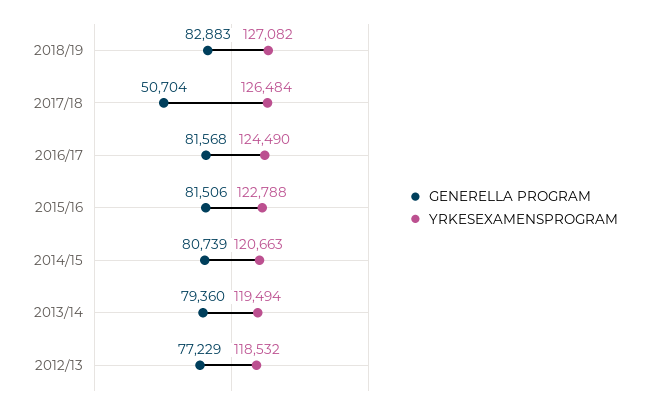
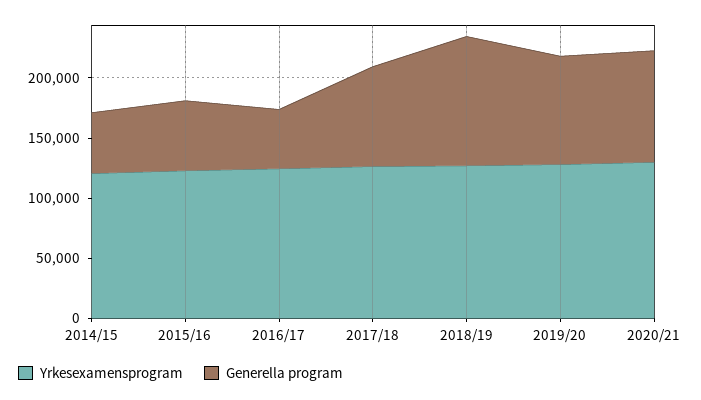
GENERELLA PROGRAM, 2018/19: 82883 -> 110000
GENERELLA PROGRAM, 2017/18: 50704 -> 80000
GENERELLA PROGRAM, 2016/17: 81568 -> 50000
GENERELLA PROGRAM, 2015/16: 81506 -> 60000
GENERELLA PROGRAM, 2014/15: 80739 -> 50000
GENERELLA PROGRAM, 2013/14: 79360 -> none
YRKESEXAMENSPROGRAM, 2013/14: 119494 -> none
GENERELLA PROGRAM, 2012/13: 77229 -> none
YRKESEXAMENSPROGRAM, 2012/13: 118532 -> none
YRKESEXAMENSPROGRAM, 2019/20: none -> 130000
GENERELLA PROGRAM, 2019/20: none -> 90000
YRKESEXAMENSPROGRAM, 2020/21: none -> 130000
GENERELLA PROGRAM, 2020/21: none -> 90000

